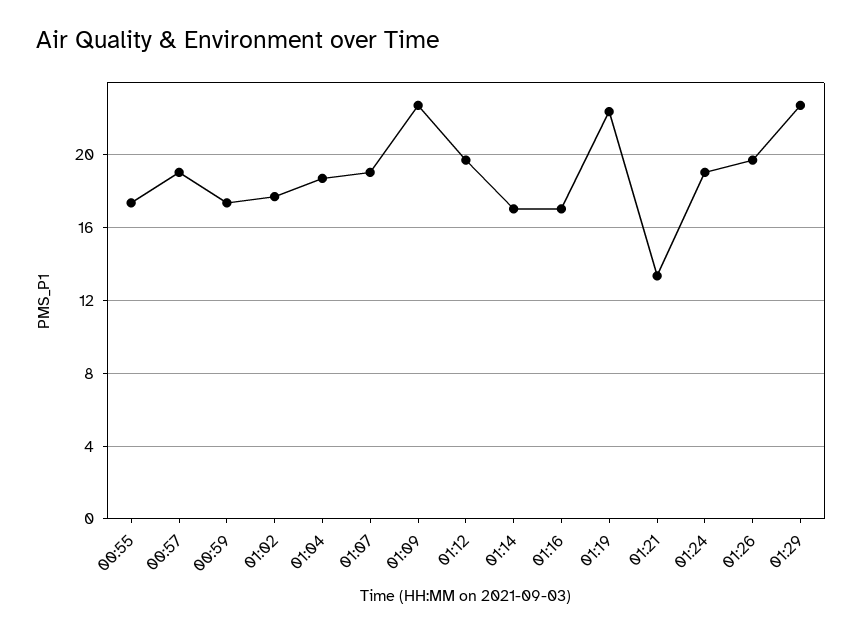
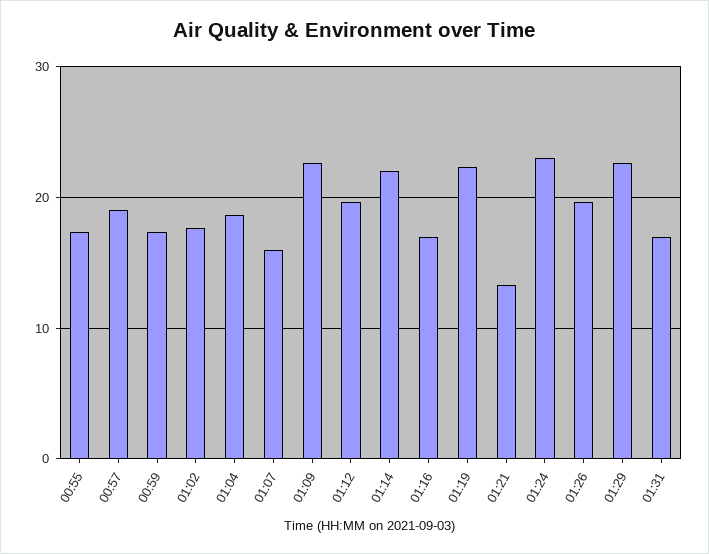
01:07: 19 -> 16
01:14: 17 -> 22
01:24: 19 -> 23
01:31: none -> 17

